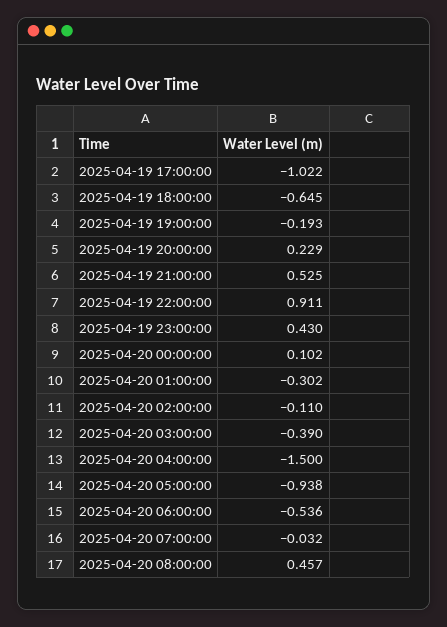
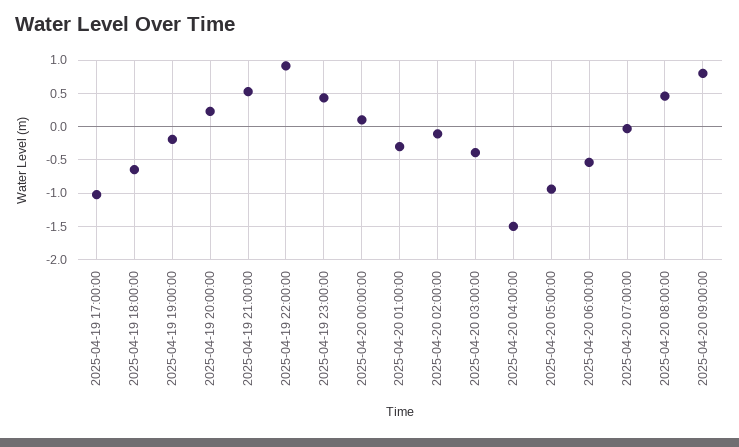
2025-04-20 09:00:00: none -> 0.8

